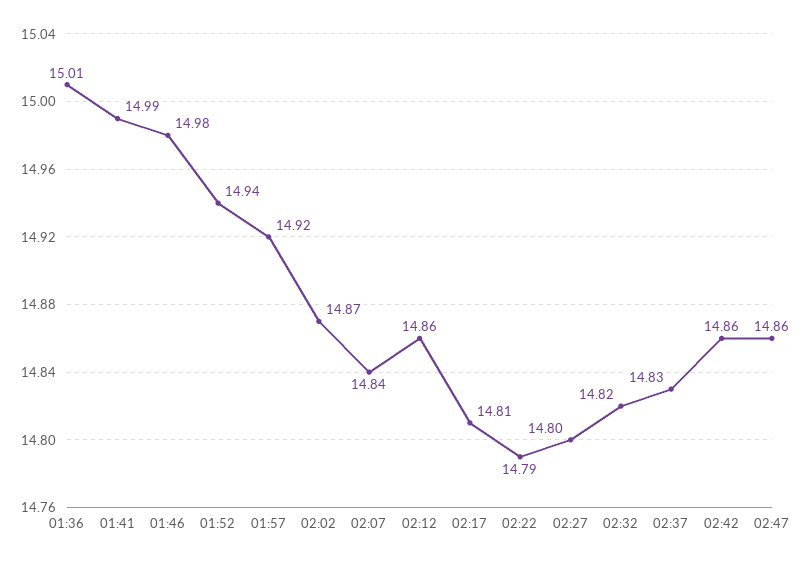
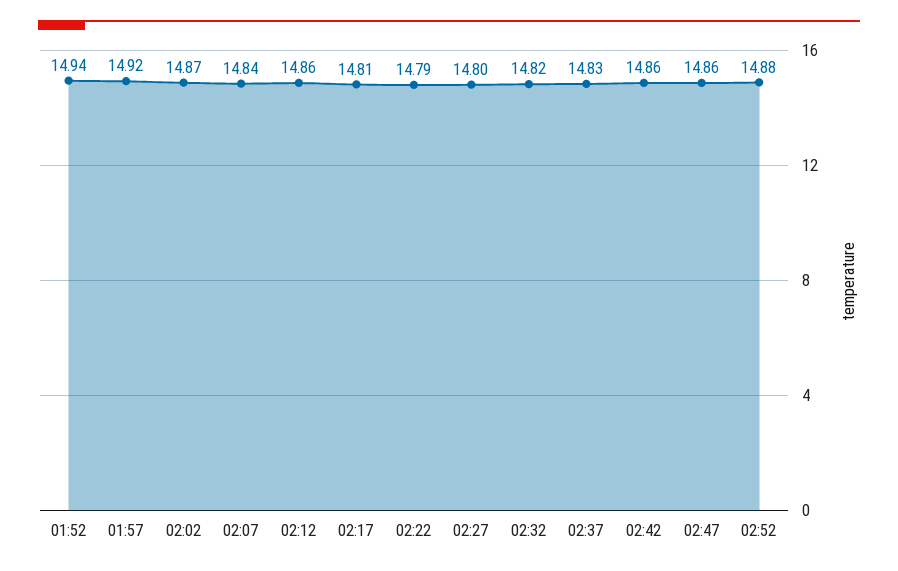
01:36: 15.01 -> none
01:41: 14.99 -> none
01:46: 14.98 -> none
02:52: none -> 14.88

